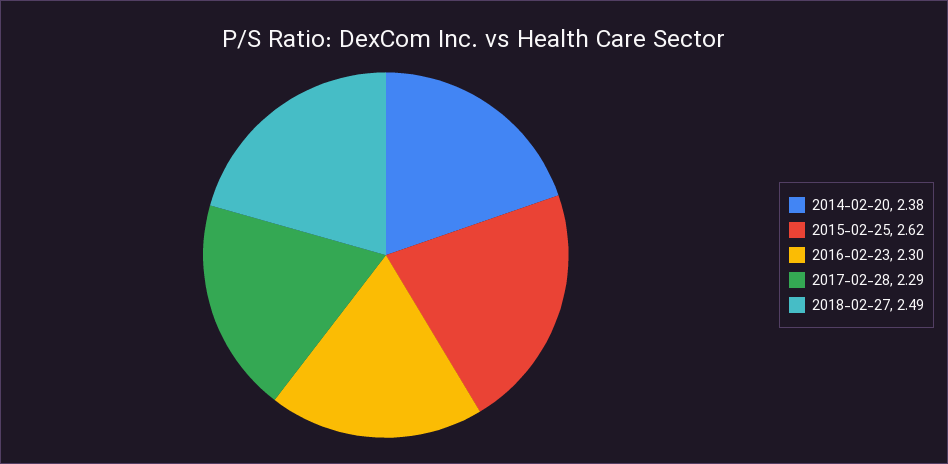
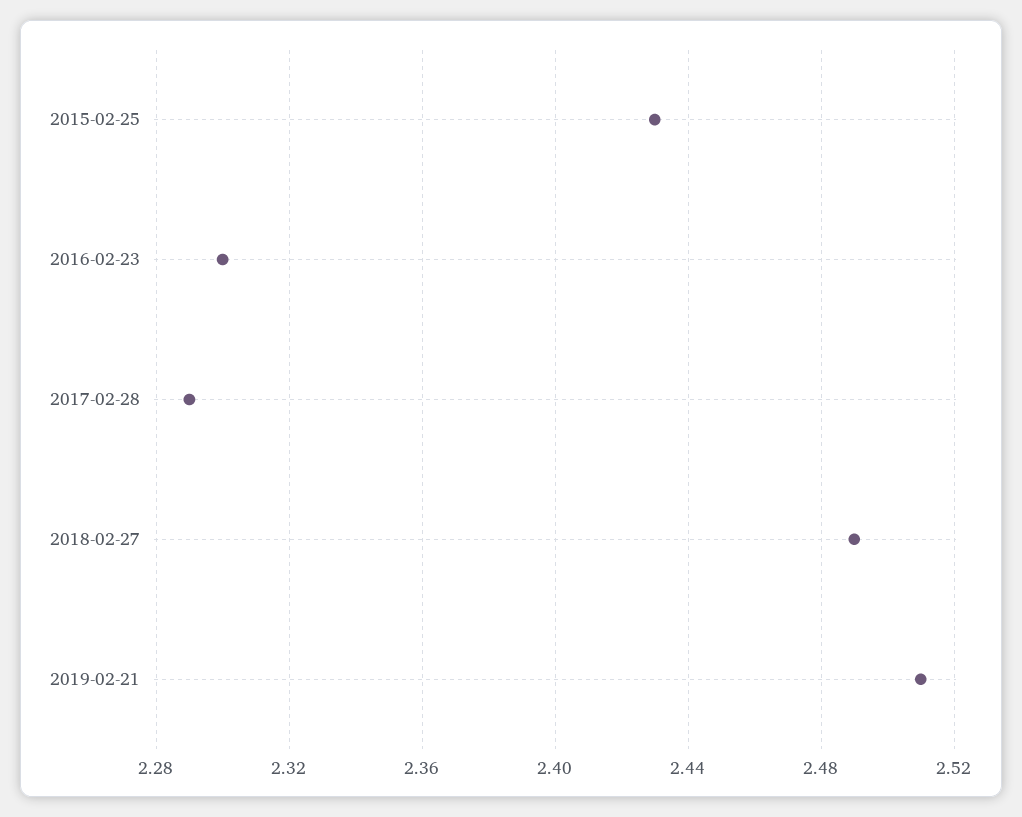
2014-02-20: 2.38 -> none
2015-02-25: 2.62 -> 2.43
2019-02-21: none -> 2.51

